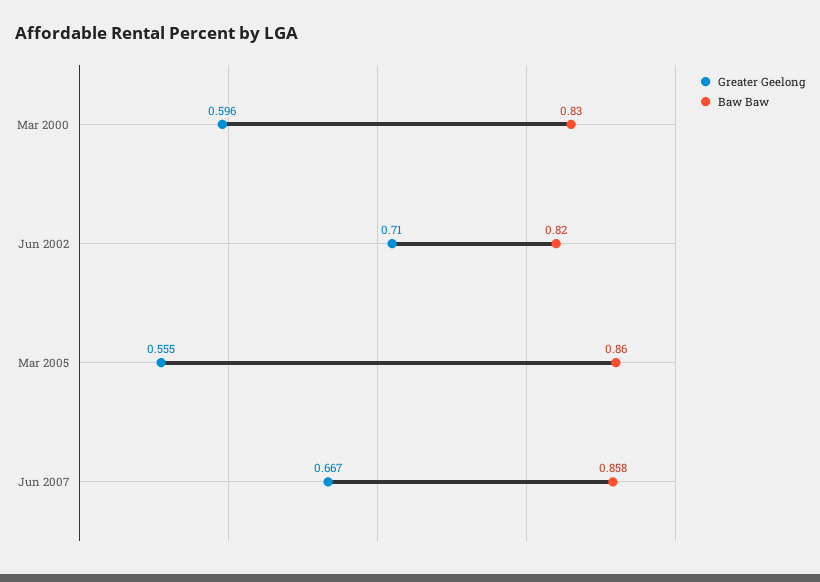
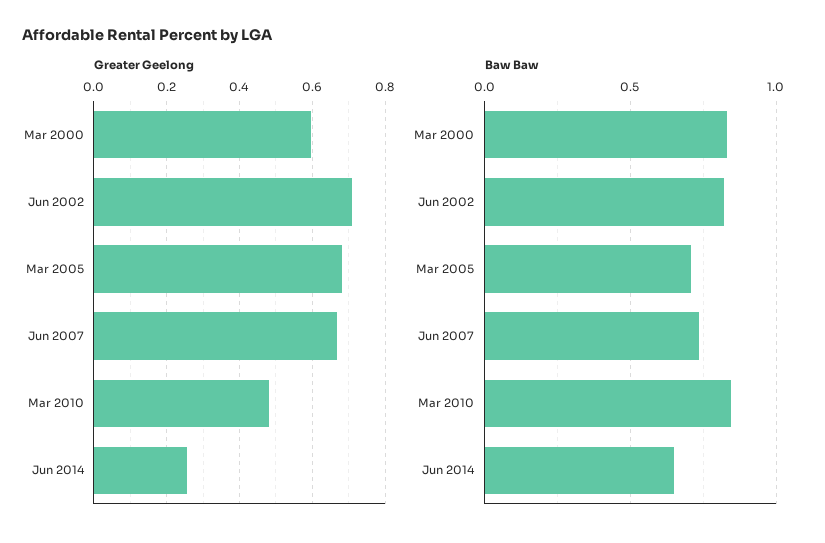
Greater Geelong, Mar 2005: 0.555 -> 0.68
Baw Baw, Mar 2005: 0.86 -> 0.7
Baw Baw, Jun 2007: 0.858 -> 0.75
Greater Geelong, Mar 2010: none -> 0.48
Greater Geelong, Jun 2014: none -> 0.26
Baw Baw, Mar 2010: none -> 0.85
Baw Baw, Jun 2014: none -> 0.65

